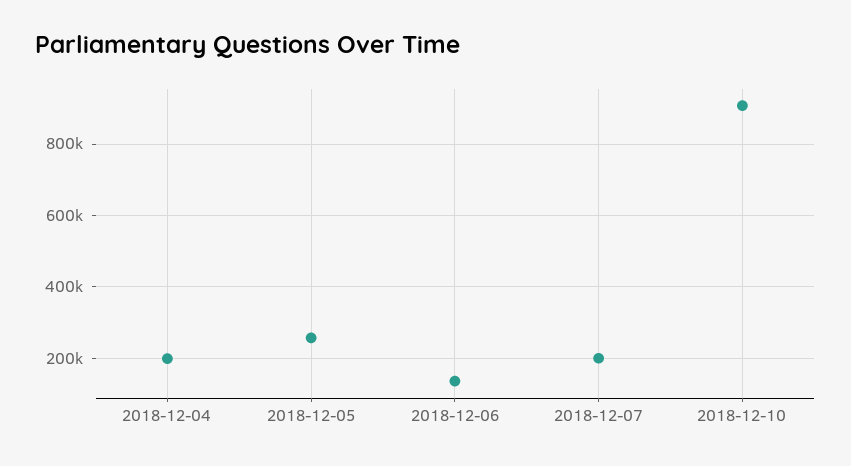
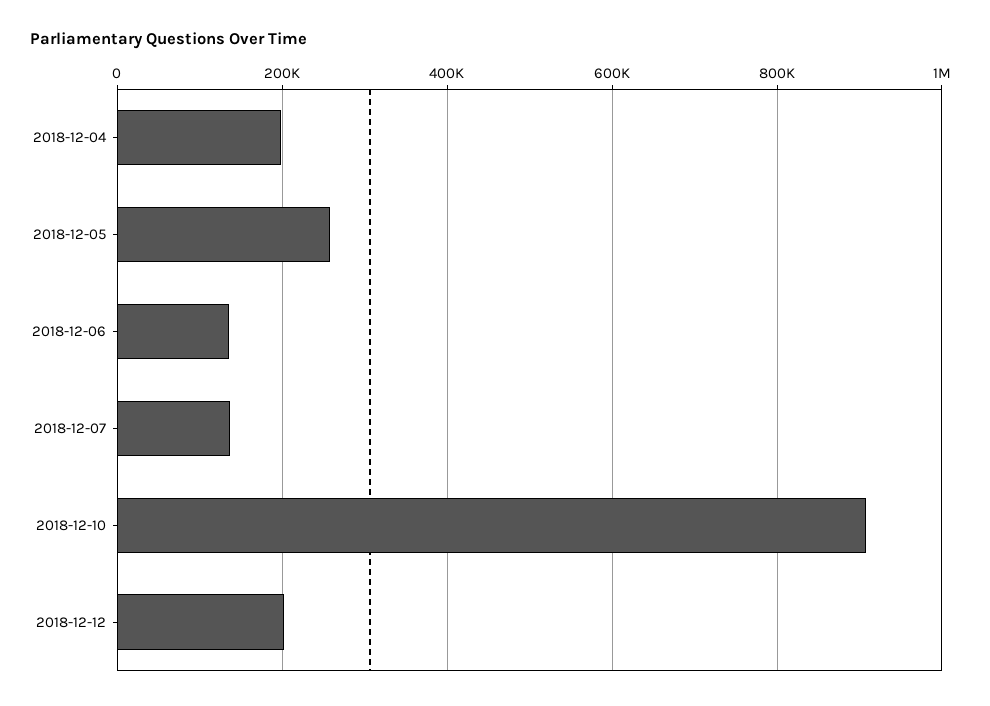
2018-12-07: 200000 -> 140000
2018-12-12: none -> 200000

